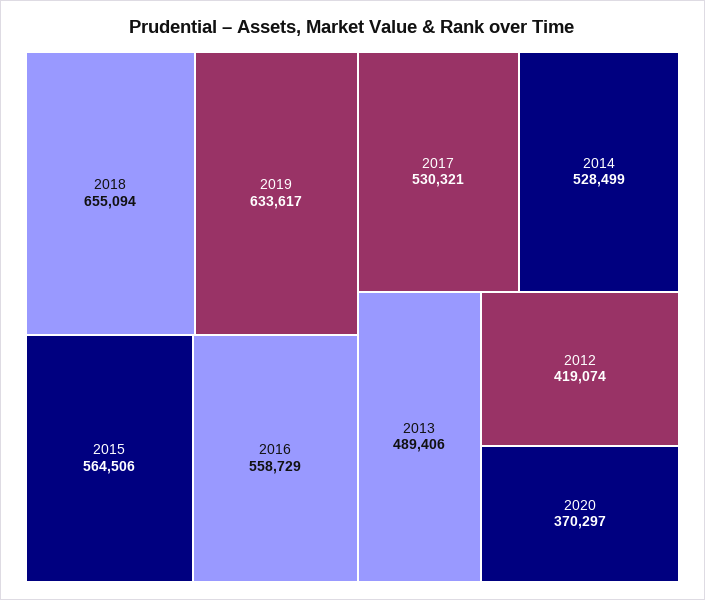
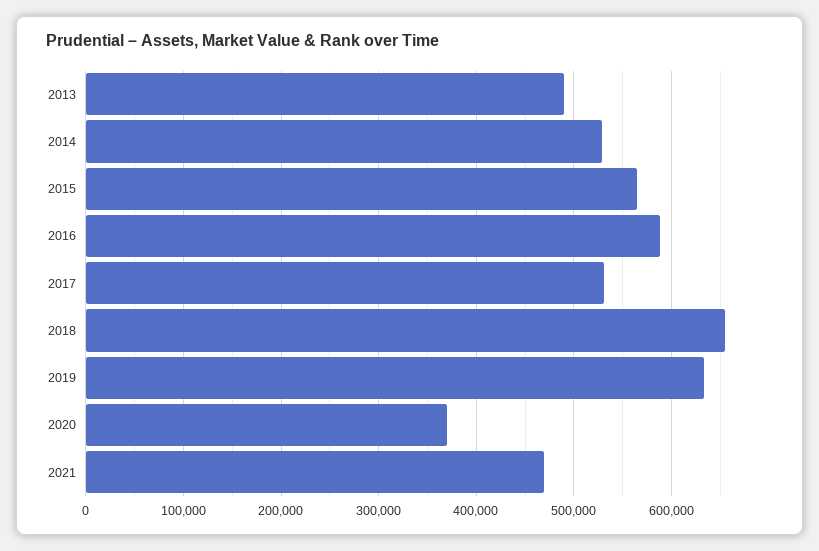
2016: 558729 -> 590000
2012: 419074 -> none
2021: none -> 470000

